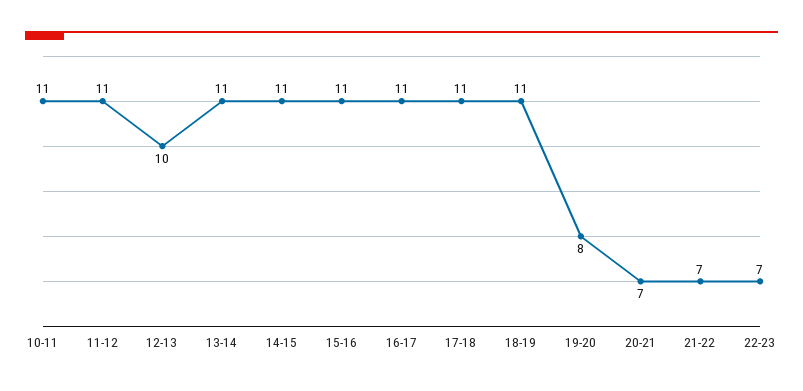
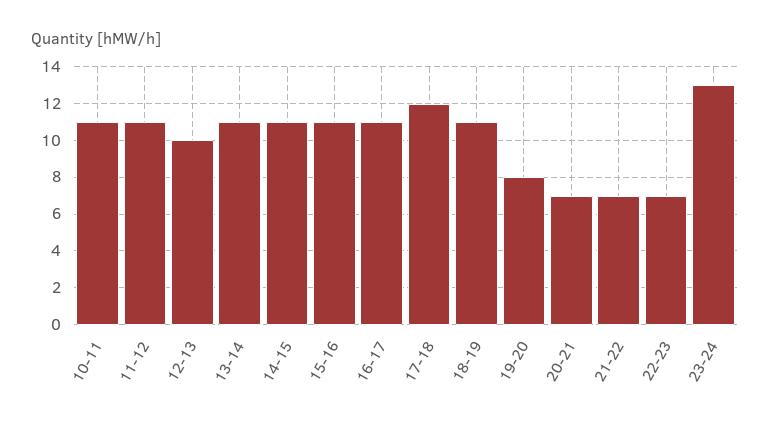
17-18: 11 -> 12
23-24: none -> 13

